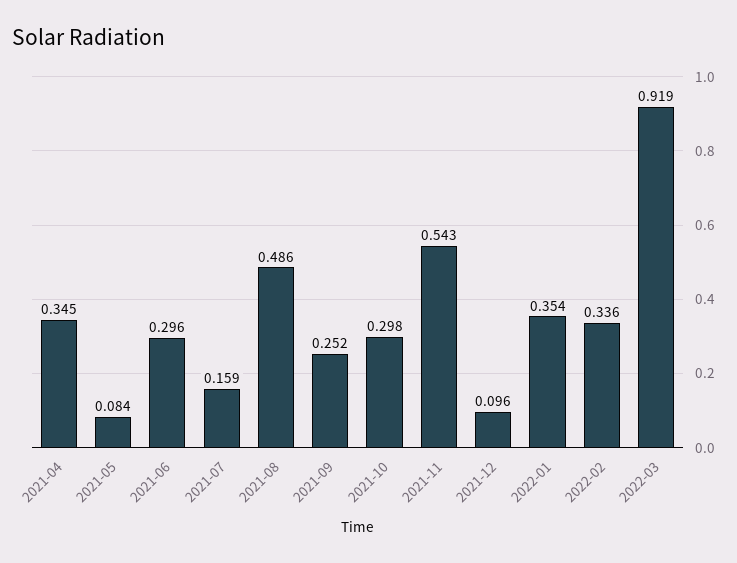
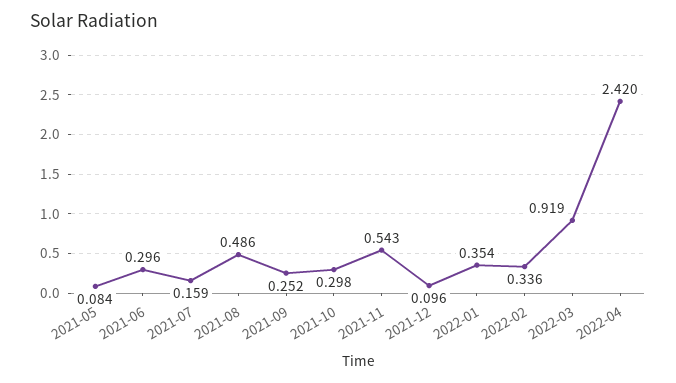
2021-04: 0.345 -> none
2022-04: none -> 2.42

